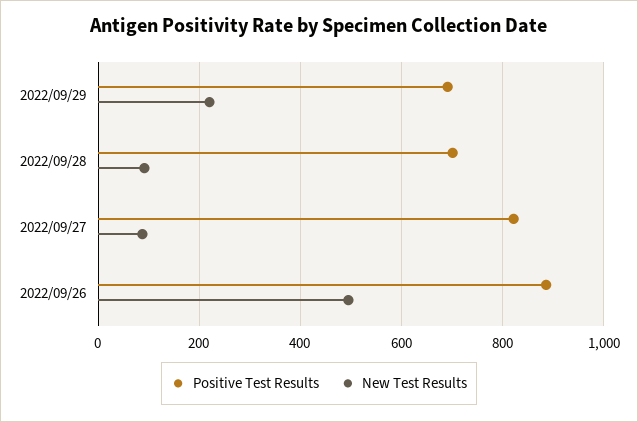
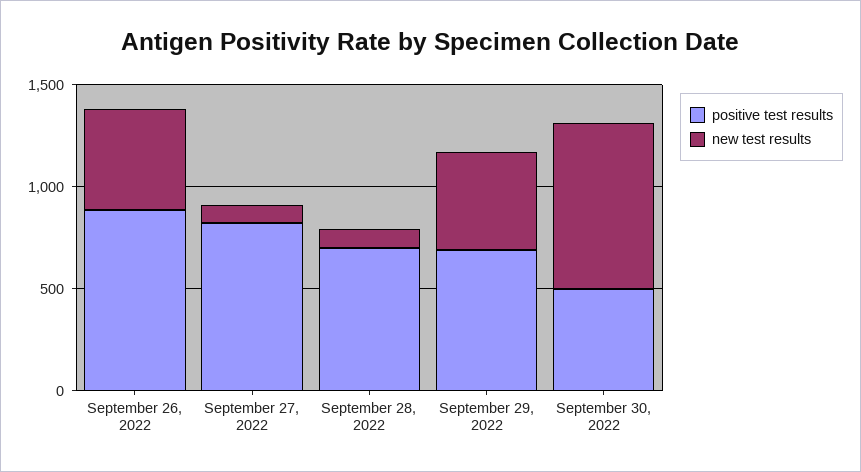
New Test Results, 2022/09/29: 220 -> 500
Positive Test Results, September 30, 2022: none -> 500
New Test Results, September 30, 2022: none -> 800

